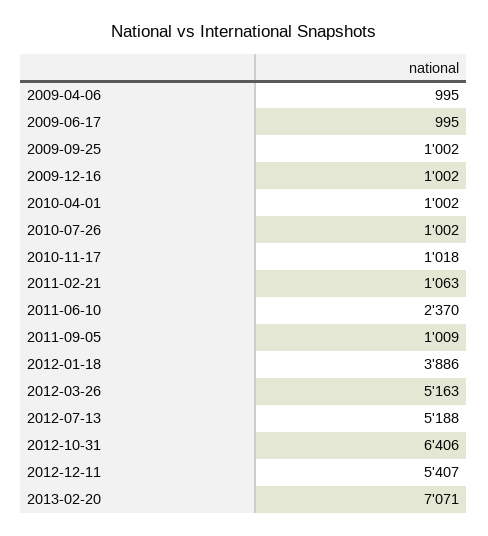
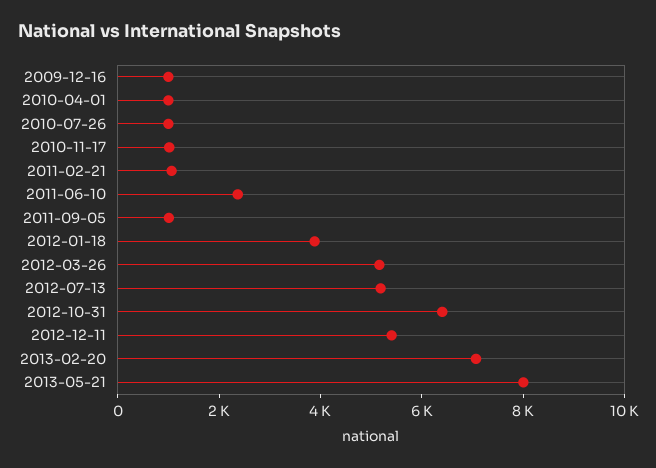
2009-04-06: 995 -> none
2009-06-17: 995 -> none
2009-09-25: 1002 -> none
2013-05-21: none -> 8000

